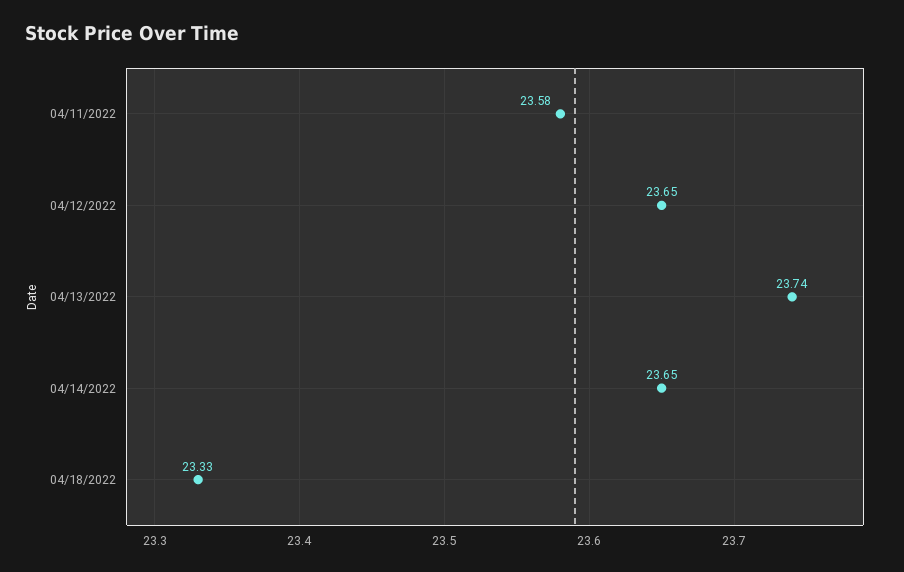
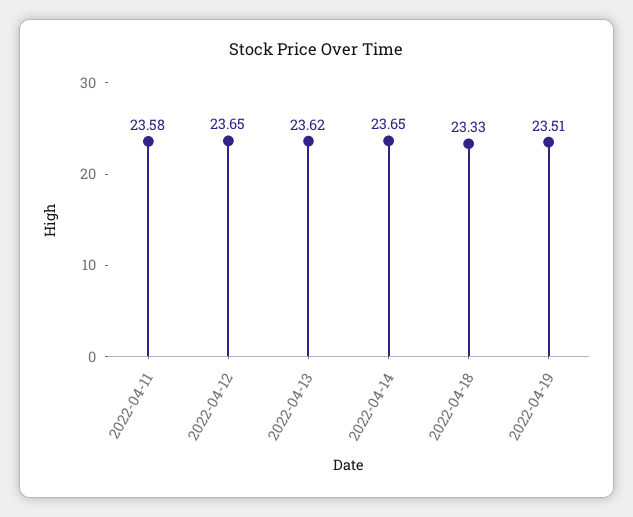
04/13/2022: 23.74 -> 23.62
2022-04-19: none -> 23.51

